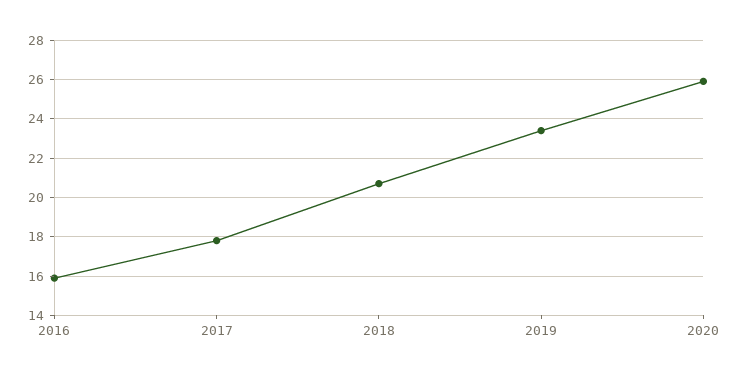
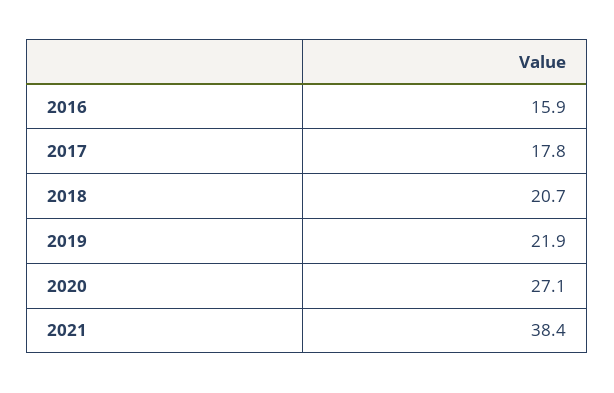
2019: 23.5 -> 21.9
2020: 26 -> 27.1
2021: none -> 38.4

